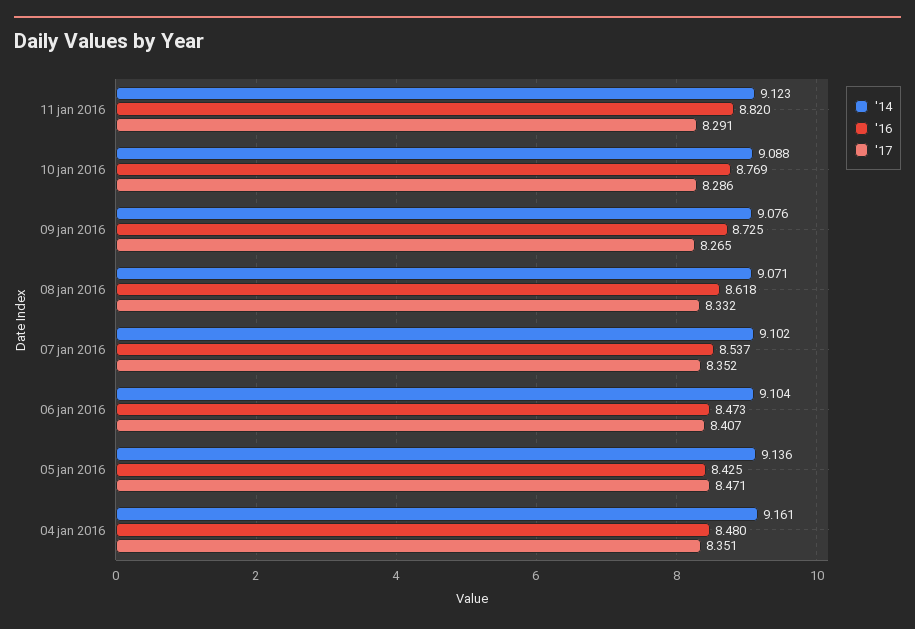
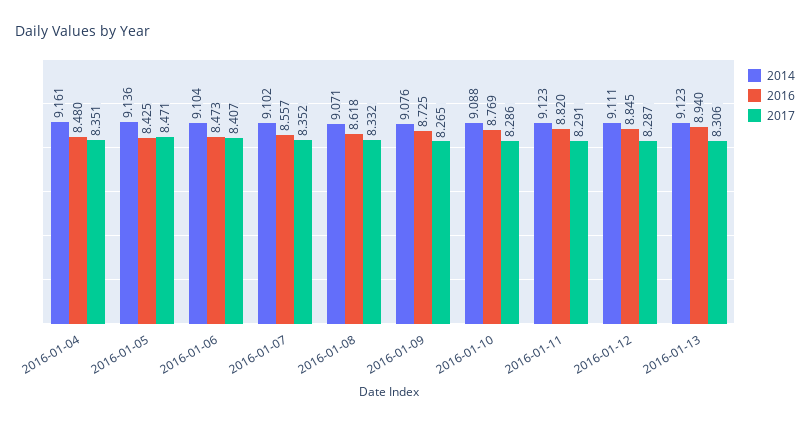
'16, 07 jan 2016: 8.537 -> 8.557
'14, 2016-01-12: none -> 9.111
'16, 2016-01-12: none -> 8.845
'17, 2016-01-12: none -> 8.287
'14, 2016-01-13: none -> 9.123
'16, 2016-01-13: none -> 8.94
'17, 2016-01-13: none -> 8.306

